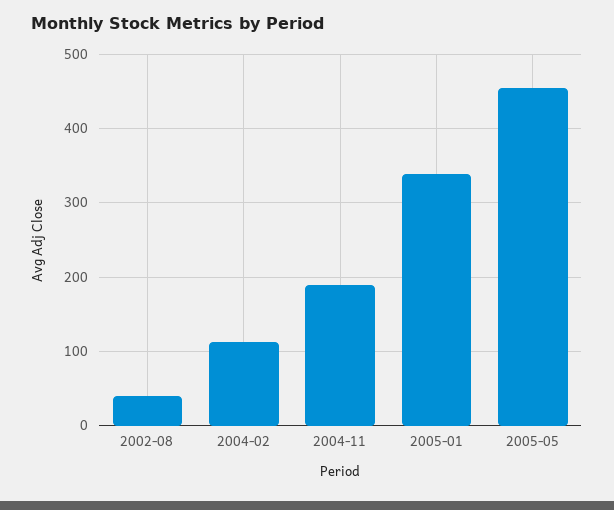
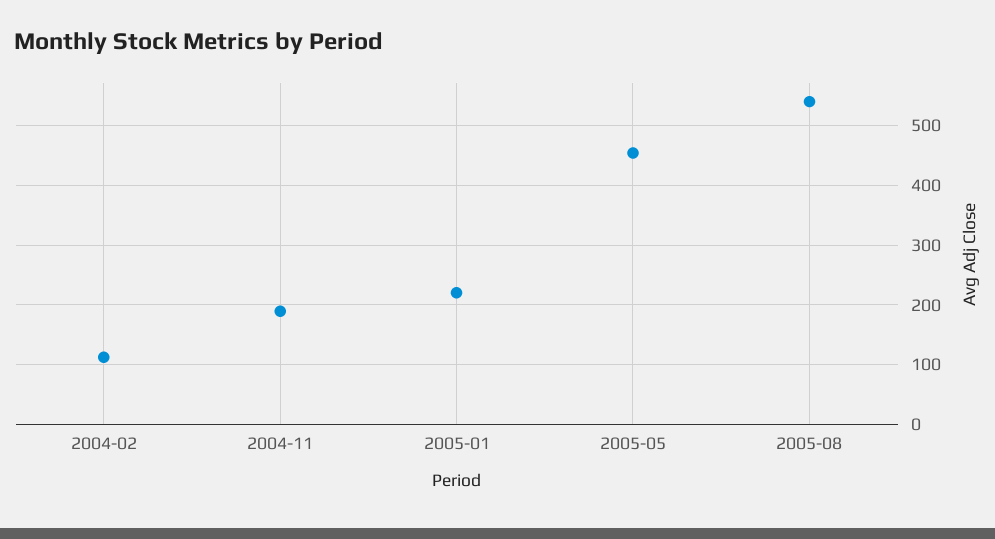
2002-08: 40 -> none
2005-01: 340 -> 220
2005-08: none -> 540

